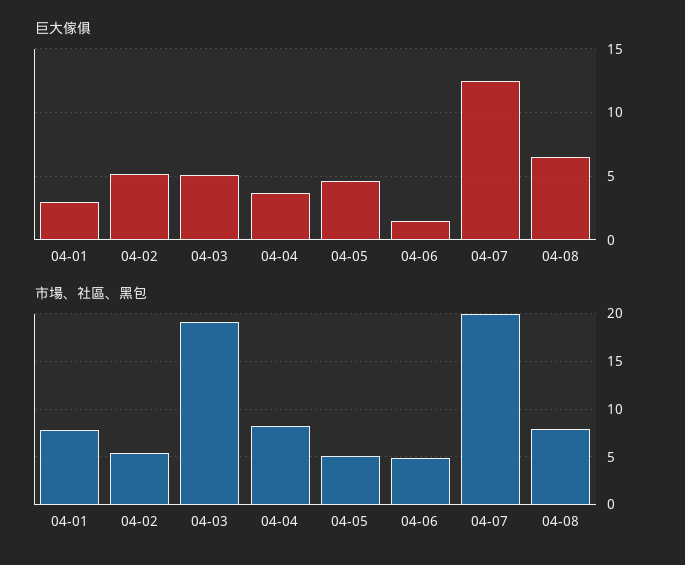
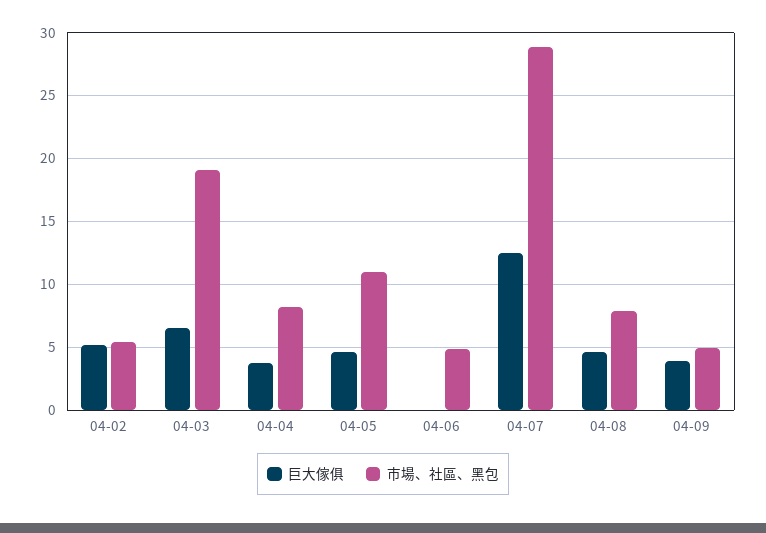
巨大傢俱, 04-01: 3 -> none
巨大傢俱, 04-03: 5 -> 6.5
巨大傢俱, 04-06: 1.5 -> 0
巨大傢俱, 04-08: 6.5 -> 4.5
市場、社區、黑包, 04-01: 8 -> none
市場、社區、黑包, 04-05: 5 -> 11
市場、社區、黑包, 04-07: 20 -> 29
巨大傢俱, 04-09: none -> 4
市場、社區、黑包, 04-09: none -> 5

